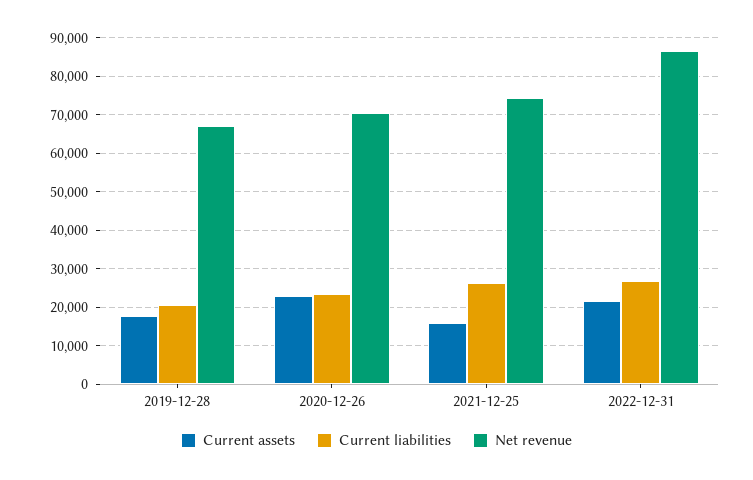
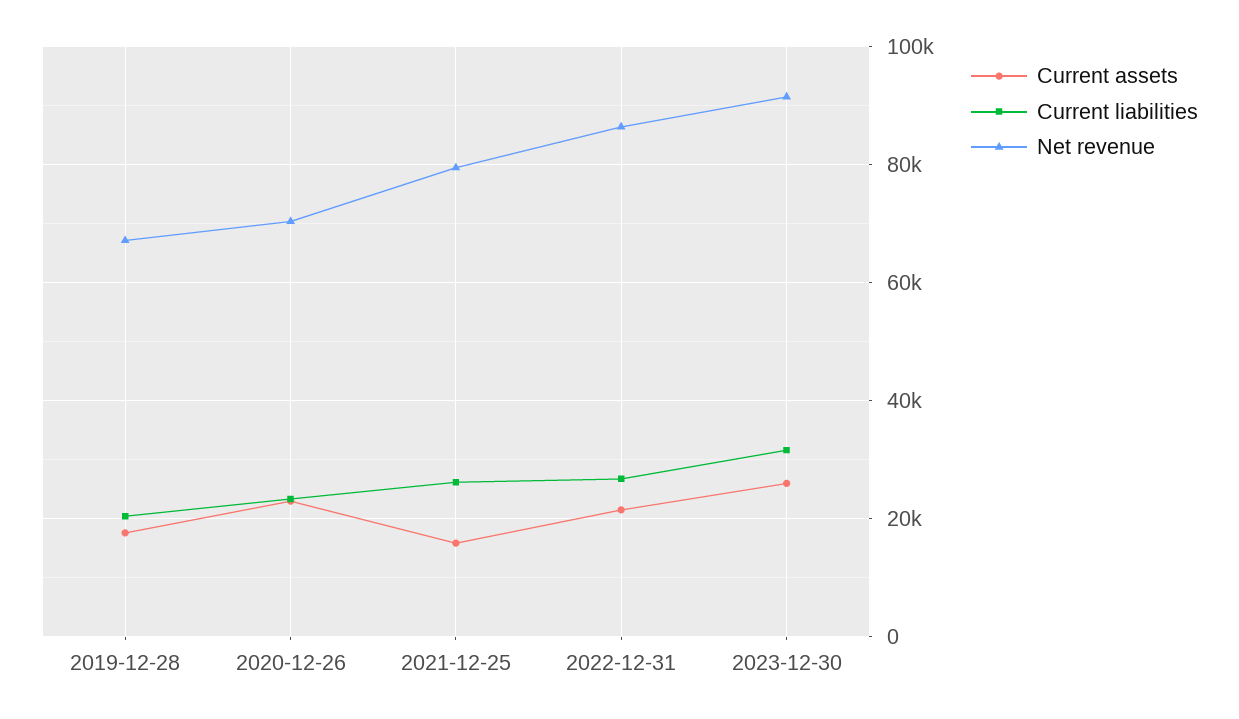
Net revenue, 2021-12-25: 74000 -> 80000
Current assets, 2023-12-30: none -> 26000
Current liabilities, 2023-12-30: none -> 32000
Net revenue, 2023-12-30: none -> 92000

